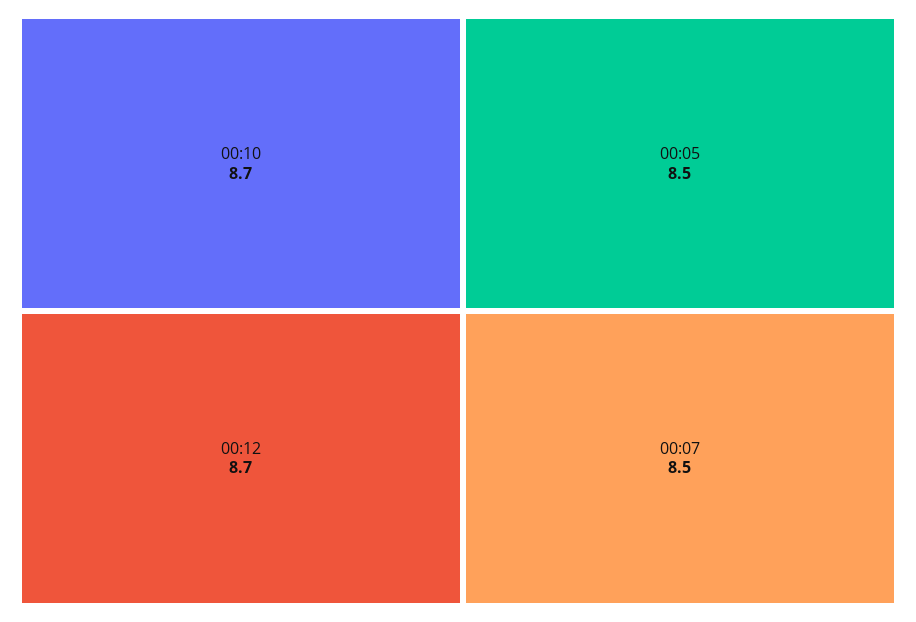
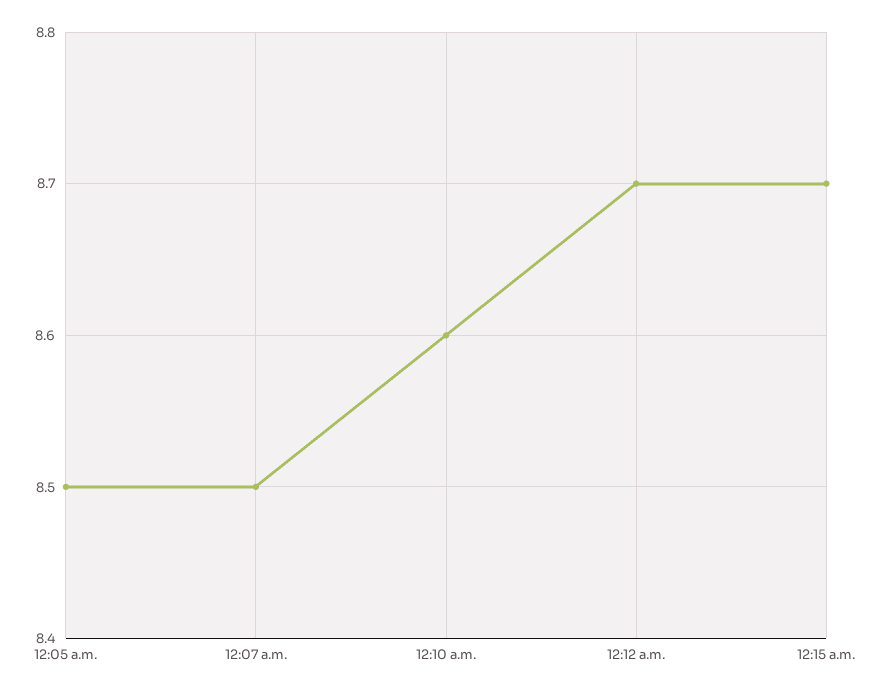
00:10: 8.7 -> 8.6
12:15 a.m.: none -> 8.7

